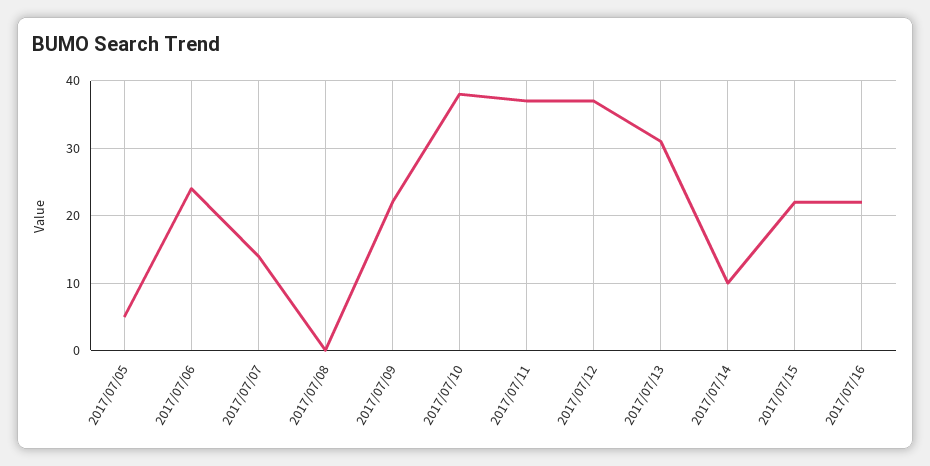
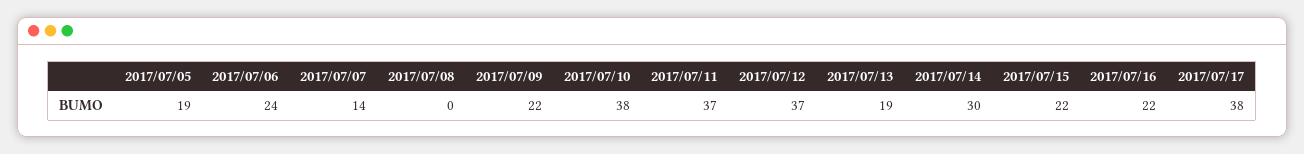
2017/07/05: 5 -> 19
2017/07/13: 31 -> 19
2017/07/14: 10 -> 30
2017/07/17: none -> 38

